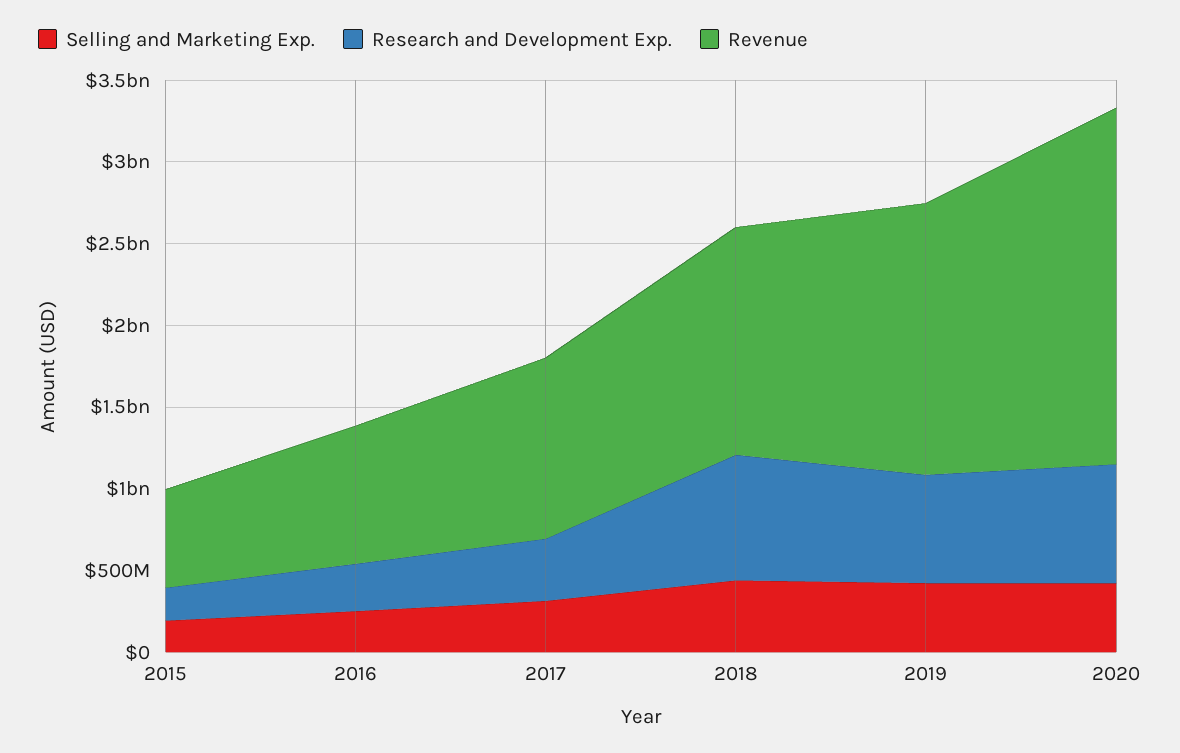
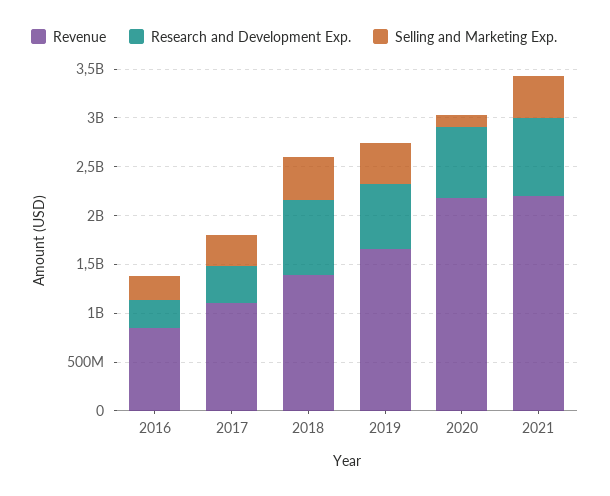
Selling and Marketing Exp., 2015: 200000000 -> none
Research and Development Exp., 2015: 200000000 -> none
Revenue, 2015: 600000000 -> none
Selling and Marketing Exp., 2020: 400000000 -> 100000000
Revenue, 2021: none -> 2200000000
Research and Development Exp., 2021: none -> 800000000
Selling and Marketing Exp., 2021: none -> 400000000

